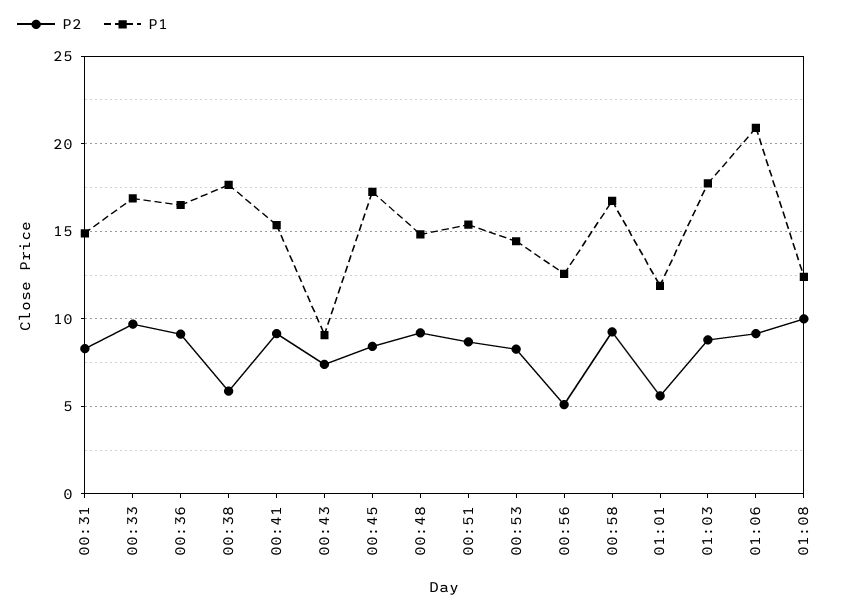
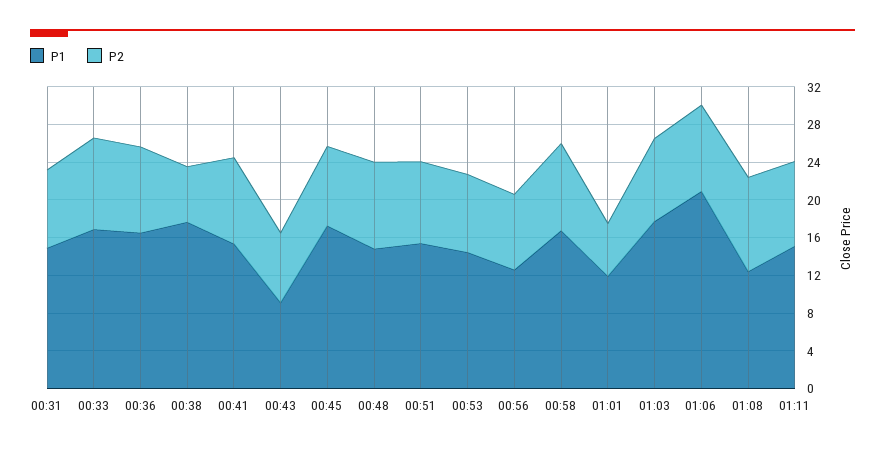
P2, 00:56: 5 -> 8
P1, 01:11: none -> 15
P2, 01:11: none -> 9

